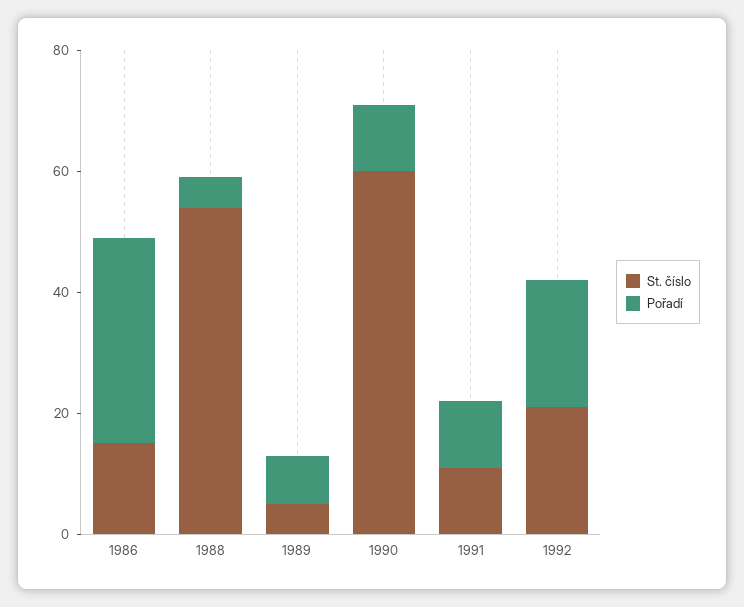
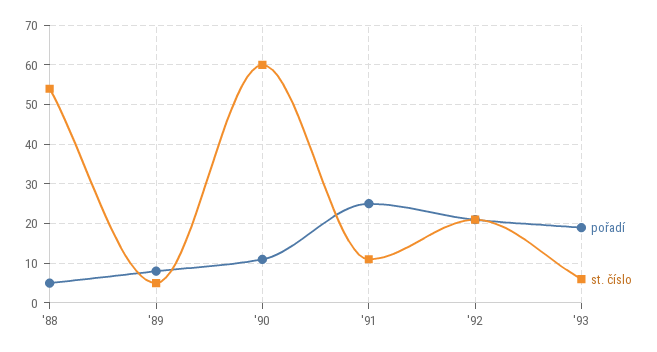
St. číslo, 1986: 15 -> none
Pořadí, 1986: 35 -> none
Pořadí, 1991: 10 -> 25
Pořadí, '93: none -> 20
St. číslo, '93: none -> 5

